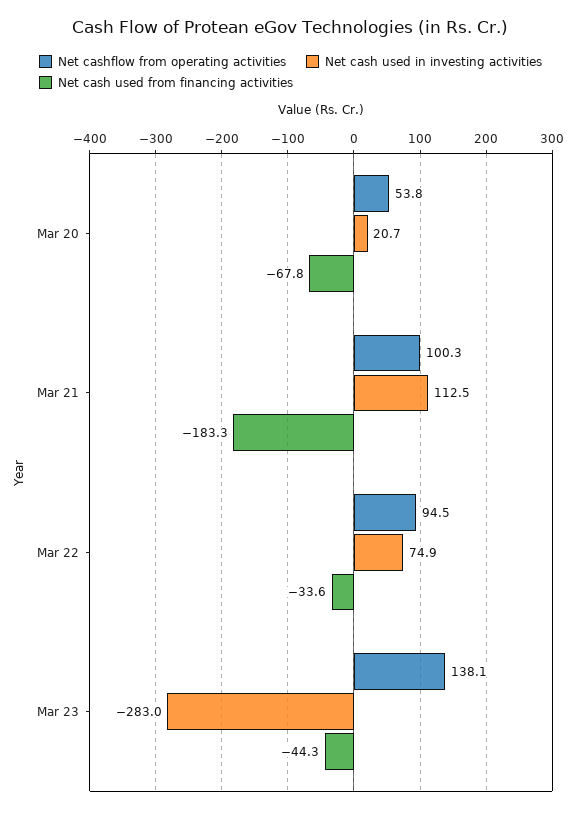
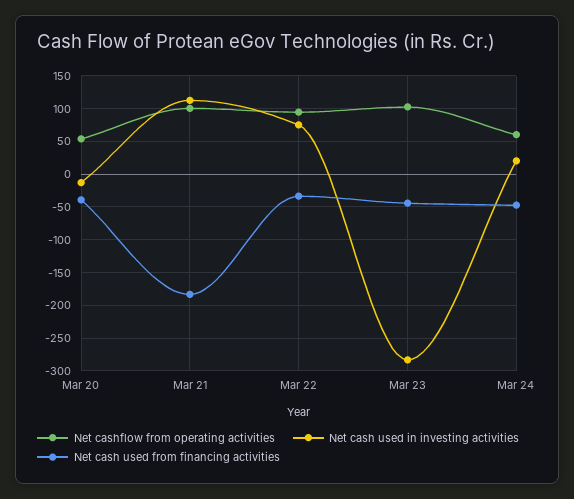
Net cash used in investing activities, Mar 20: 20.7 -> -10
Net cash used from financing activities, Mar 20: -67.8 -> -40
Net cashflow from operating activities, Mar 23: 138.1 -> 100
Net cashflow from operating activities, Mar 24: none -> 60
Net cash used in investing activities, Mar 24: none -> 20
Net cash used from financing activities, Mar 24: none -> -50

